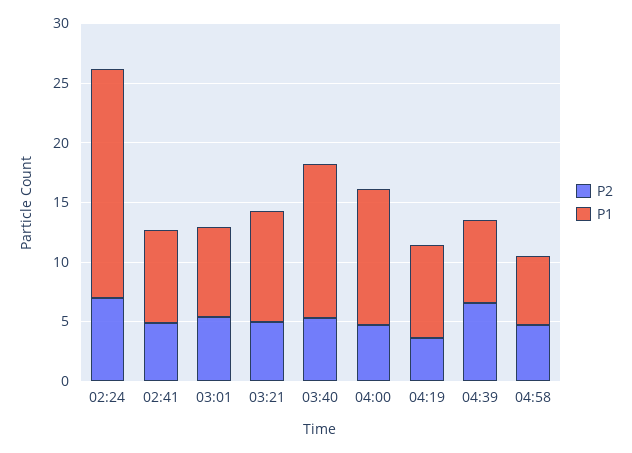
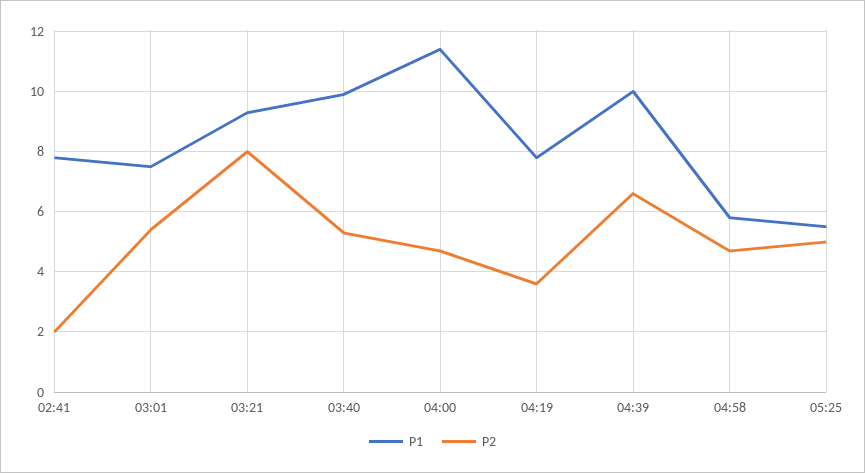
P2, 02:24: 7 -> none
P1, 02:24: 19 -> none
P2, 02:41: 5 -> 2
P2, 03:21: 5 -> 8
P1, 03:40: 13 -> 10
P1, 04:39: 7 -> 10
P1, 05:25: none -> 5.5
P2, 05:25: none -> 5

